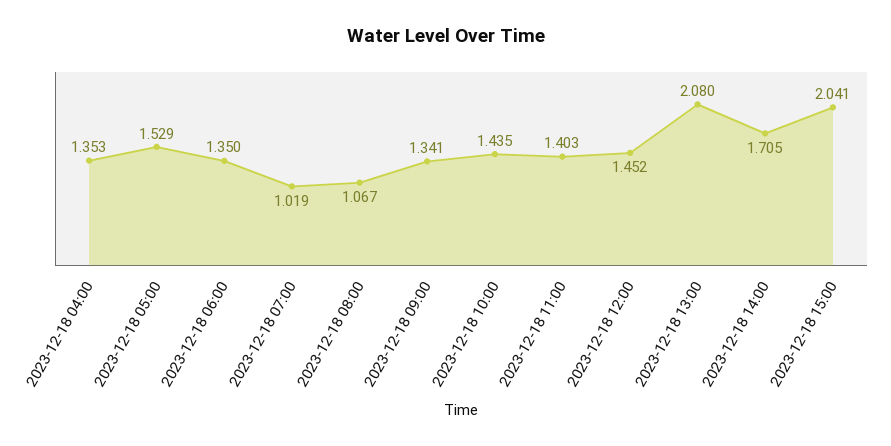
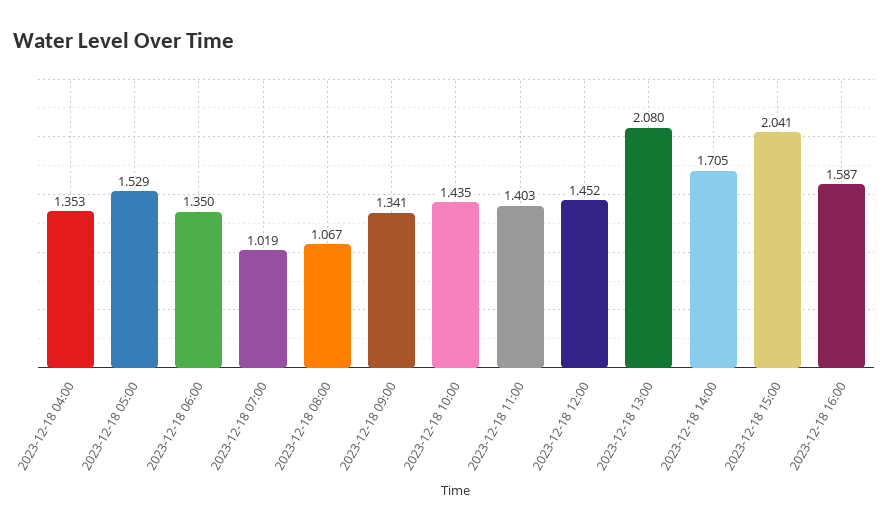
2023-12-18 16:00: none -> 1.587

